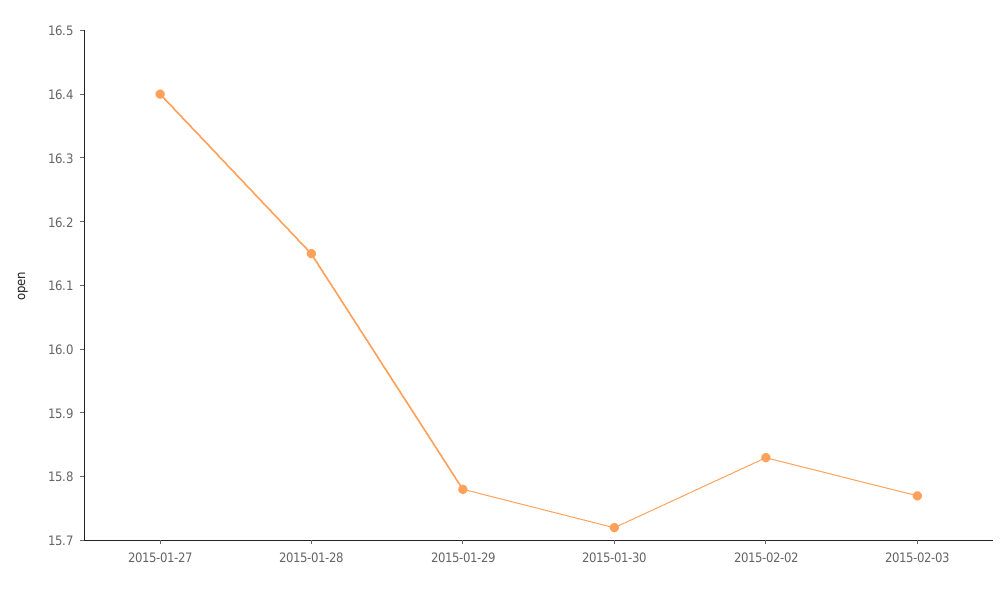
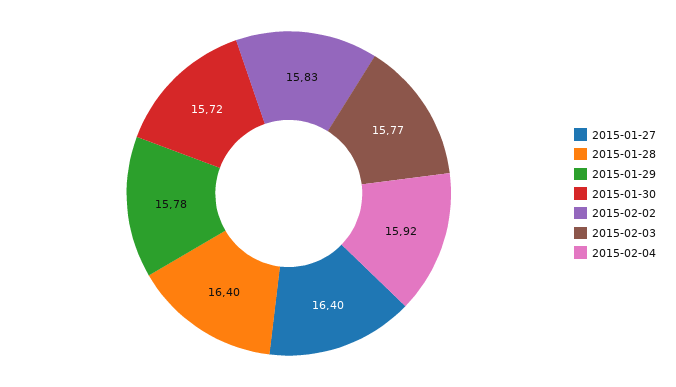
2015-01-28: 16.15 -> 16.4
2015-02-04: none -> 15.92

